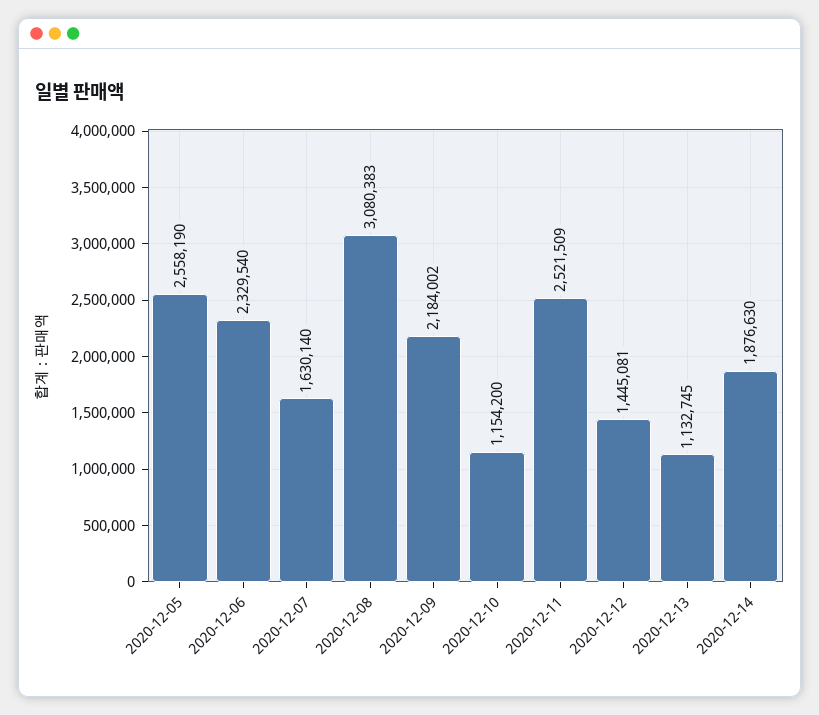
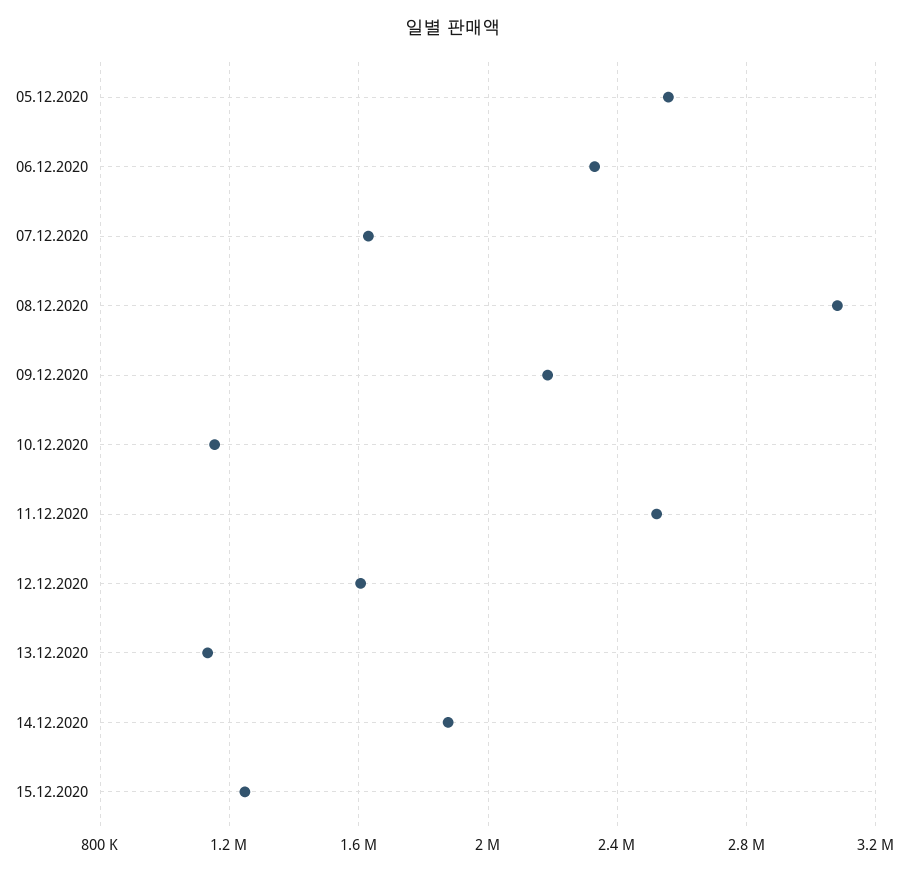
2020-12-12: 1445081 -> 1600000
15.12.2020: none -> 1250000

